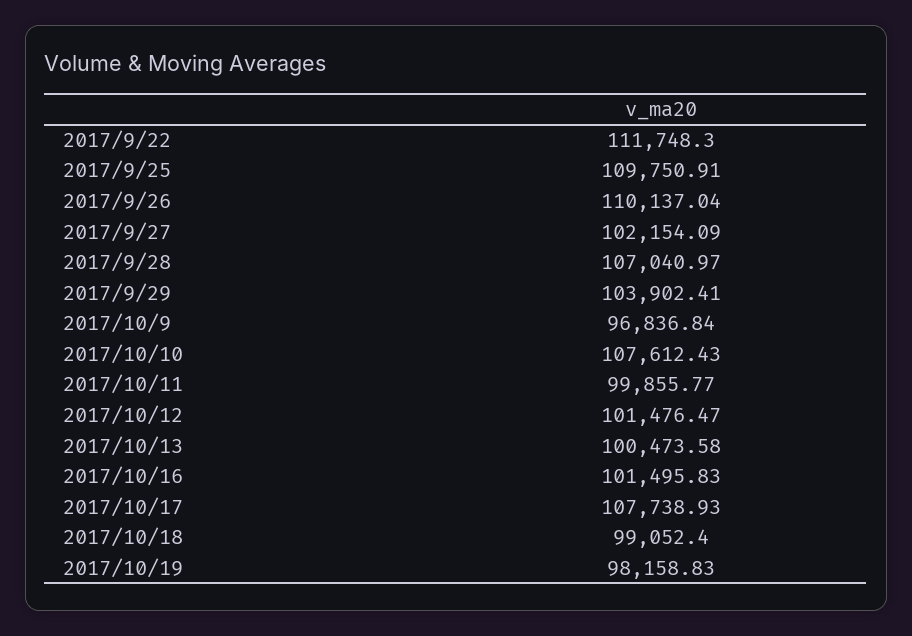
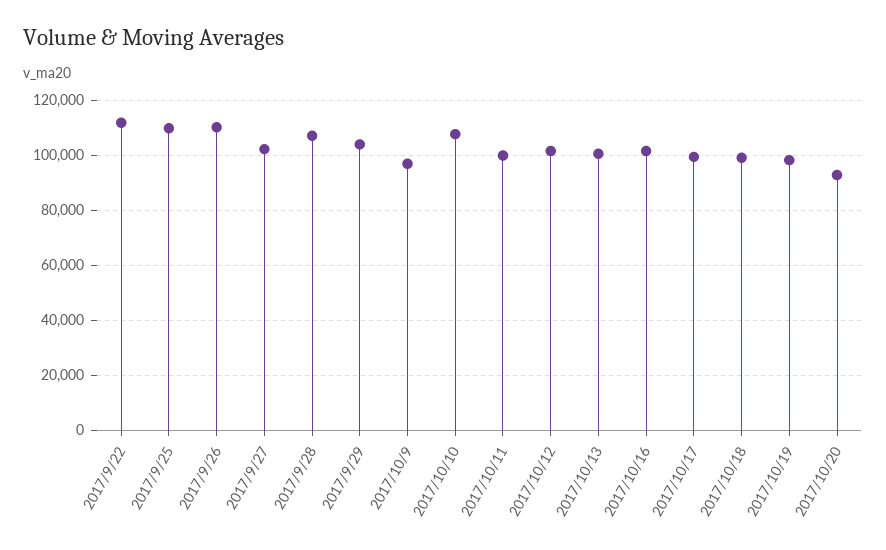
2017/10/17: 107738.93 -> 100000
2017/10/20: none -> 92500

